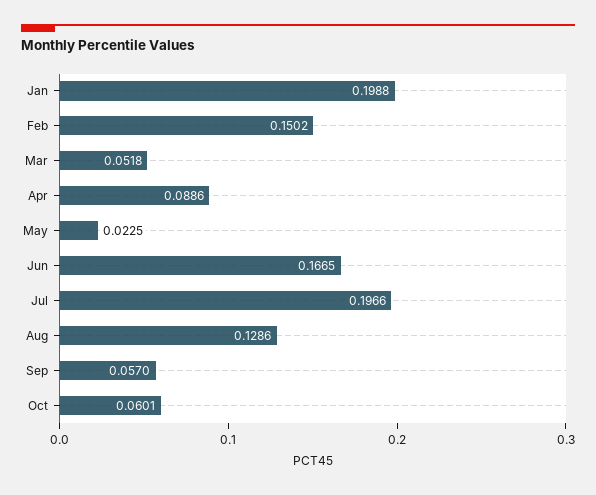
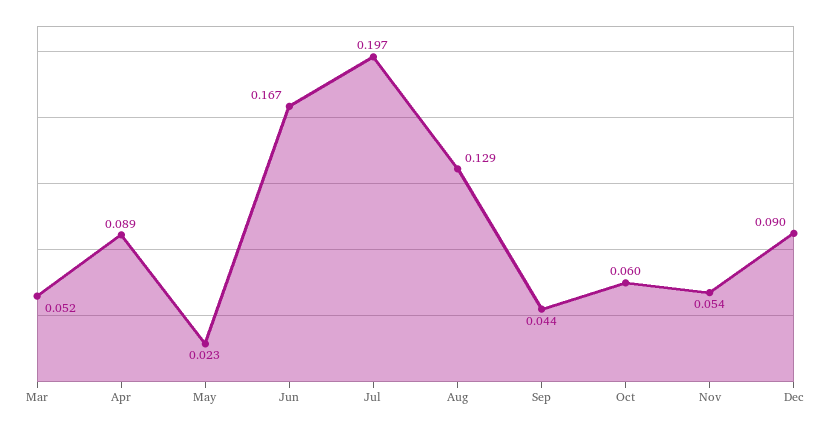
Jan: 0.1988 -> none
Feb: 0.1502 -> none
Sep: 0.057 -> 0.044
Nov: none -> 0.054
Dec: none -> 0.09

